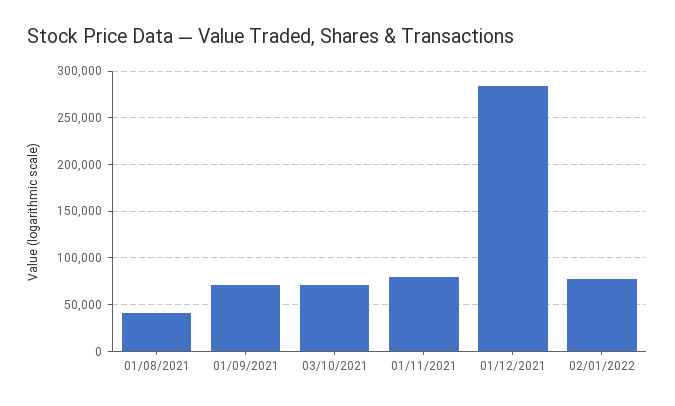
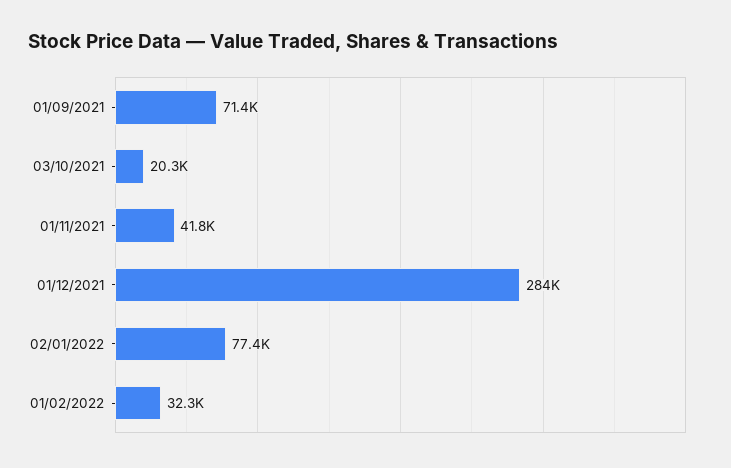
01/08/2021: 40000 -> none
03/10/2021: 70000 -> 20300
01/11/2021: 80000 -> 41800
01/02/2022: none -> 32300

